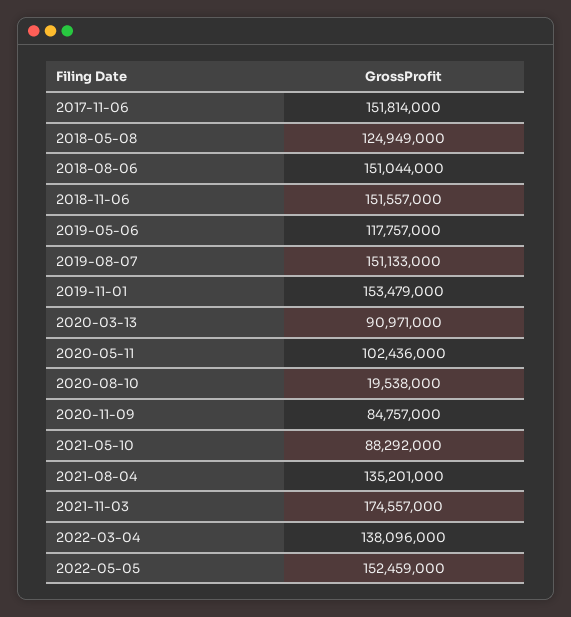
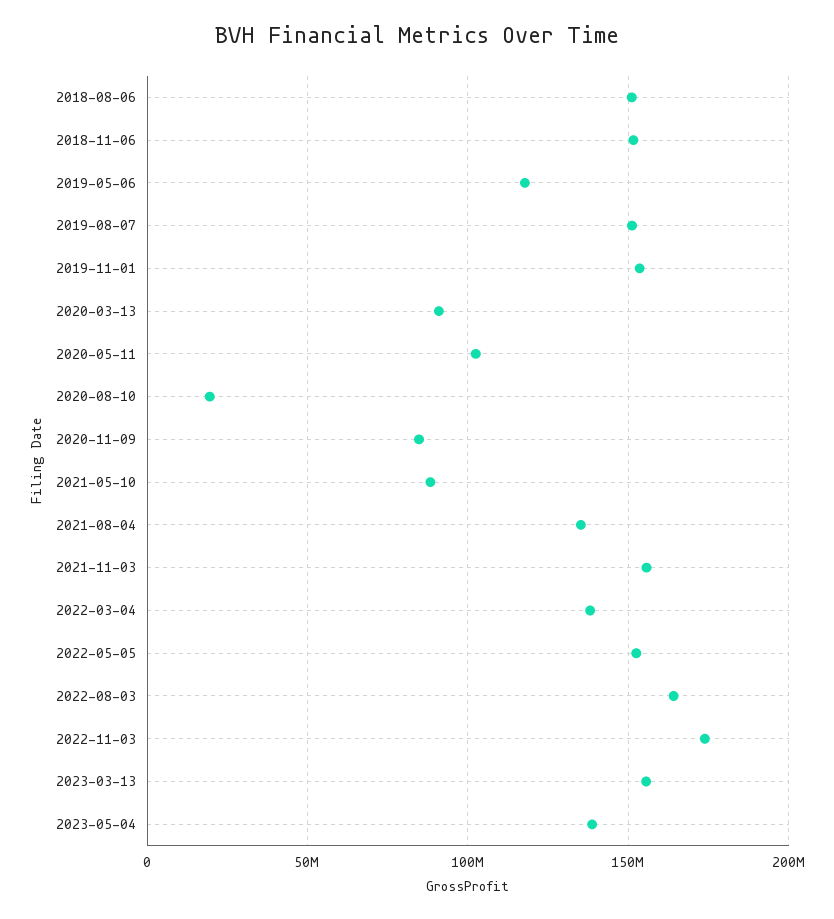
2017-11-06: 151814000 -> none
2018-05-08: 124949000 -> none
2021-11-03: 174557000 -> 155000000
2022-08-03: none -> 165000000
2022-11-03: none -> 175000000
2023-03-13: none -> 155000000
2023-05-04: none -> 140000000

